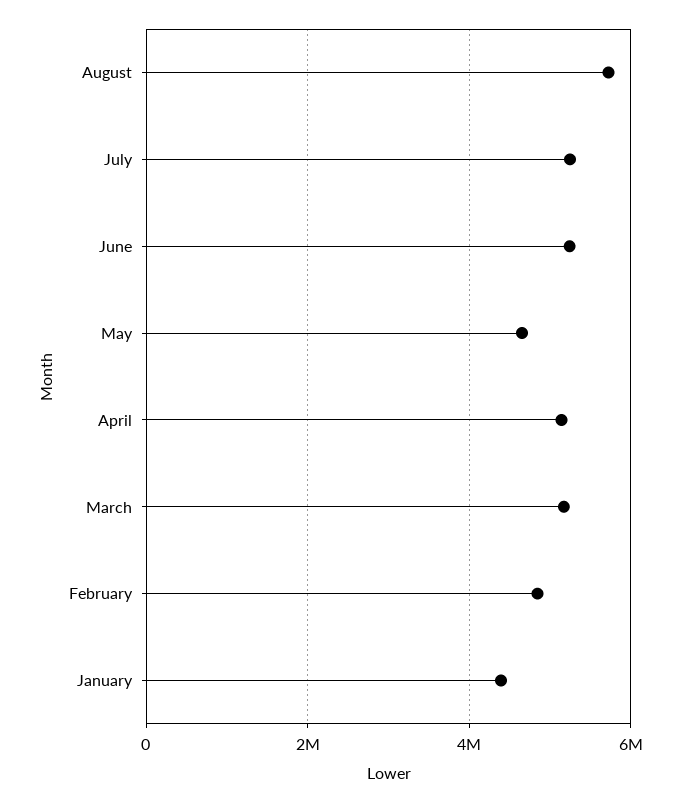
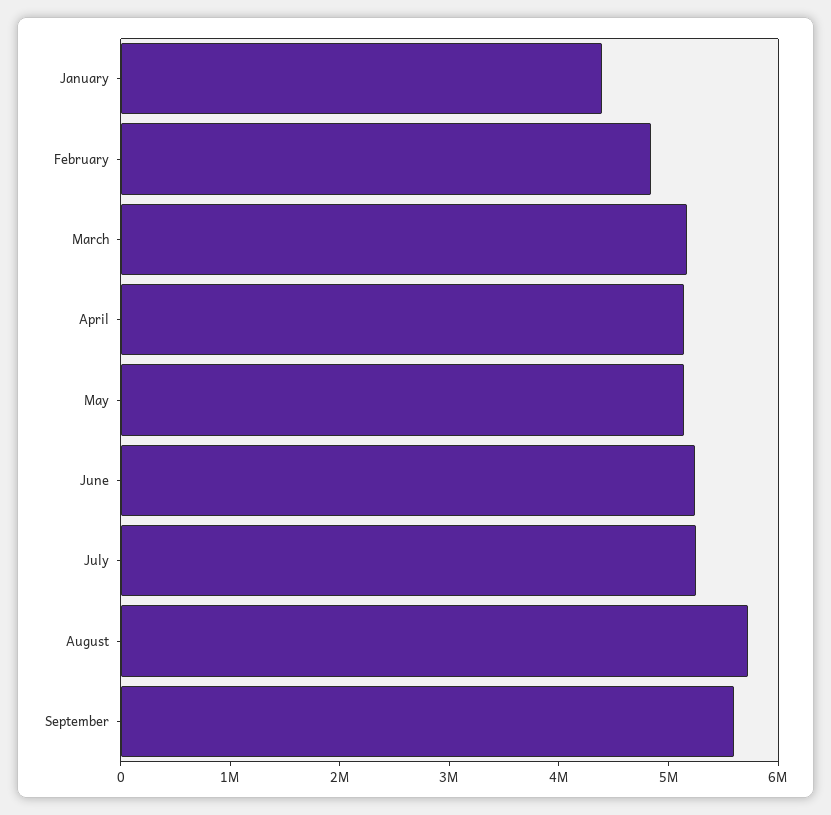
May: 4600000 -> 5200000
September: none -> 5600000

